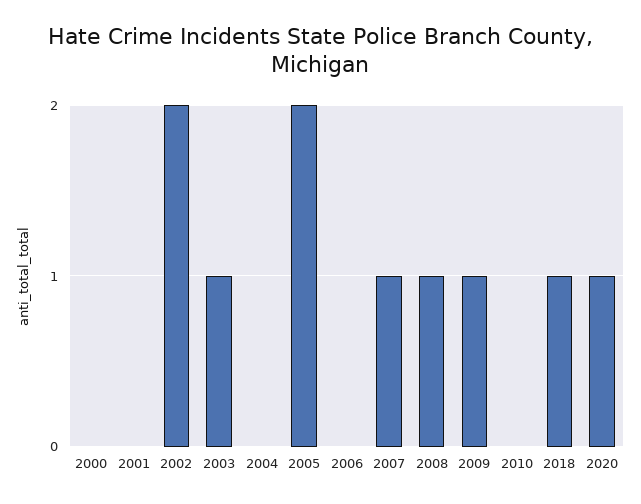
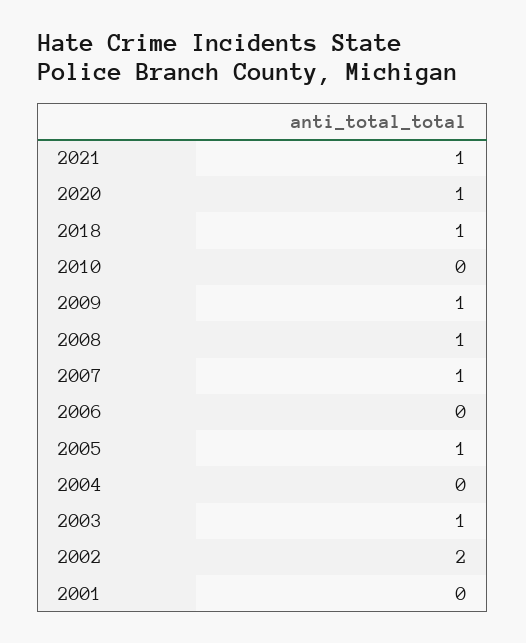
2000: 0 -> none
2005: 2 -> 1
2021: none -> 1

